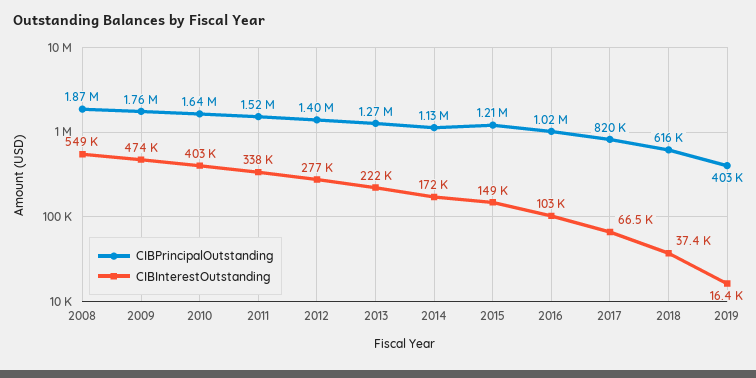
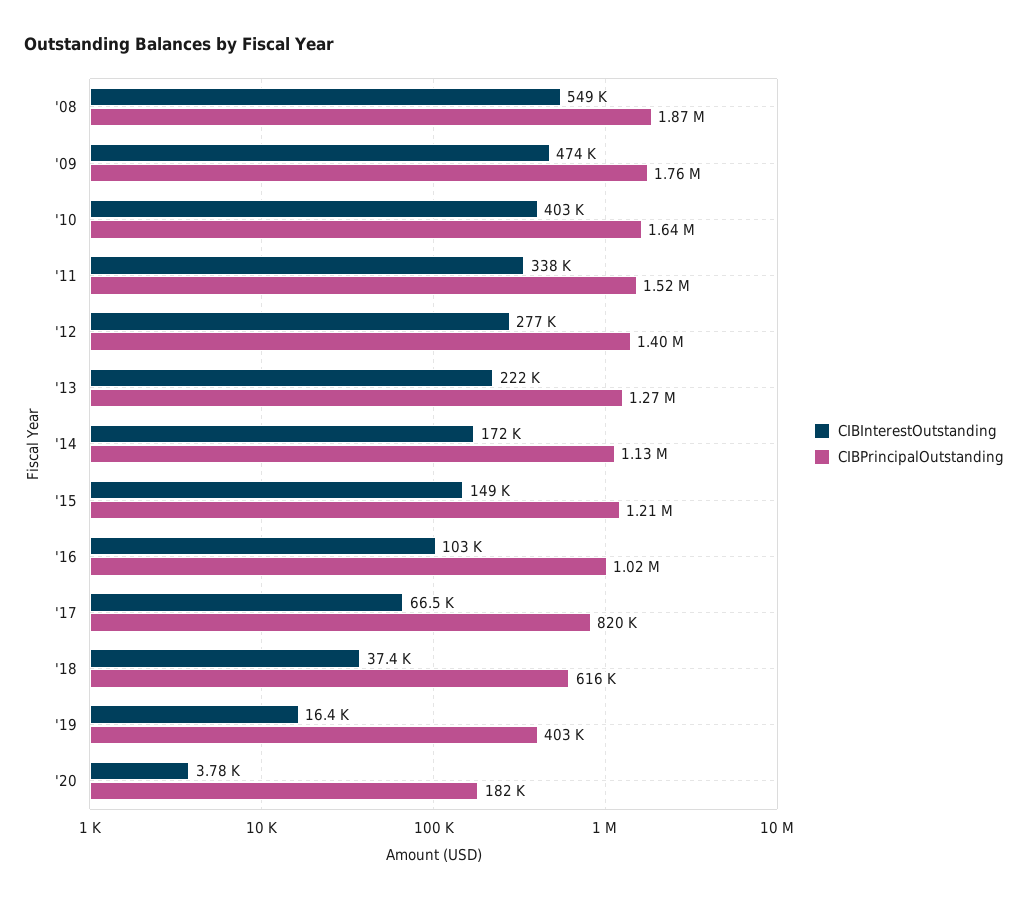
CIBInterestOutstanding, '20: none -> 3780
CIBPrincipalOutstanding, '20: none -> 182000

